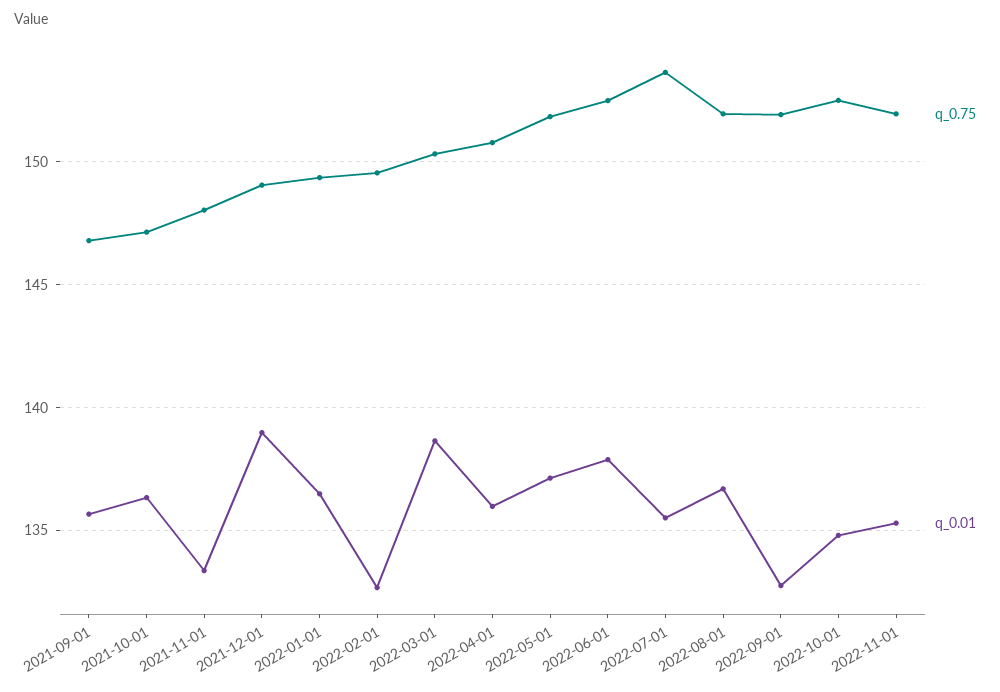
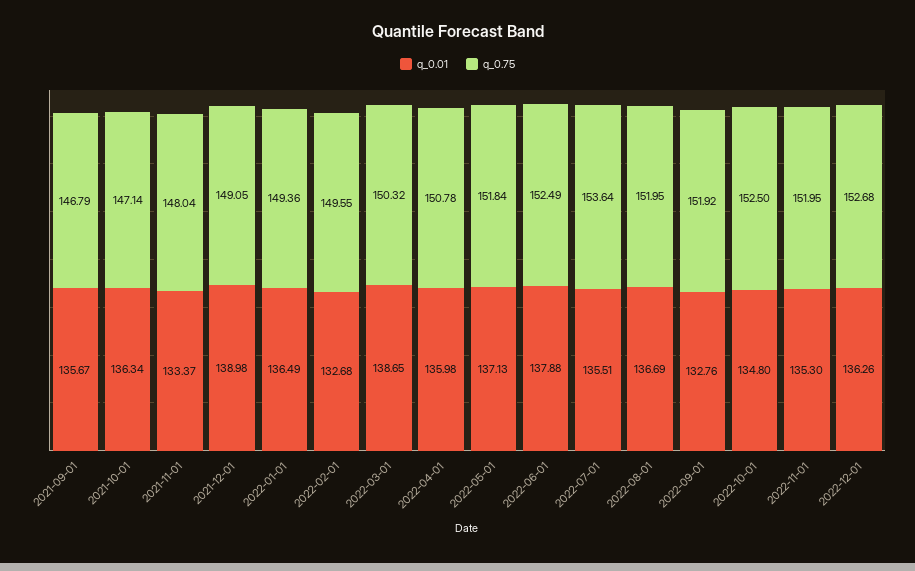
q_0.01, 2022-12-01: none -> 136.26
q_0.75, 2022-12-01: none -> 152.68

